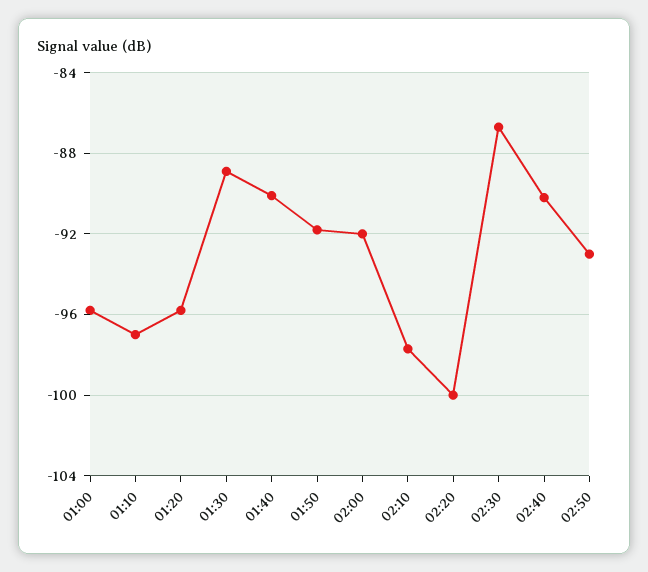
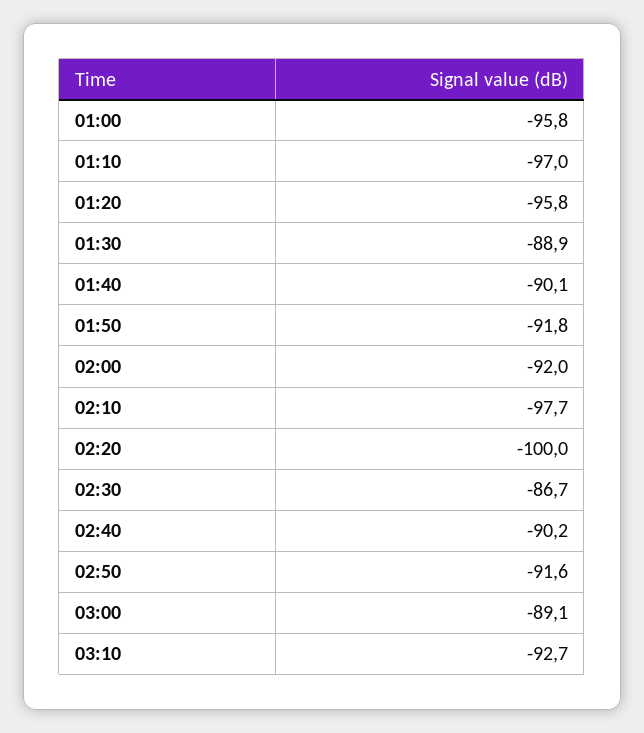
02:50: -93 -> -91.6
03:00: none -> -89.1
03:10: none -> -92.7

